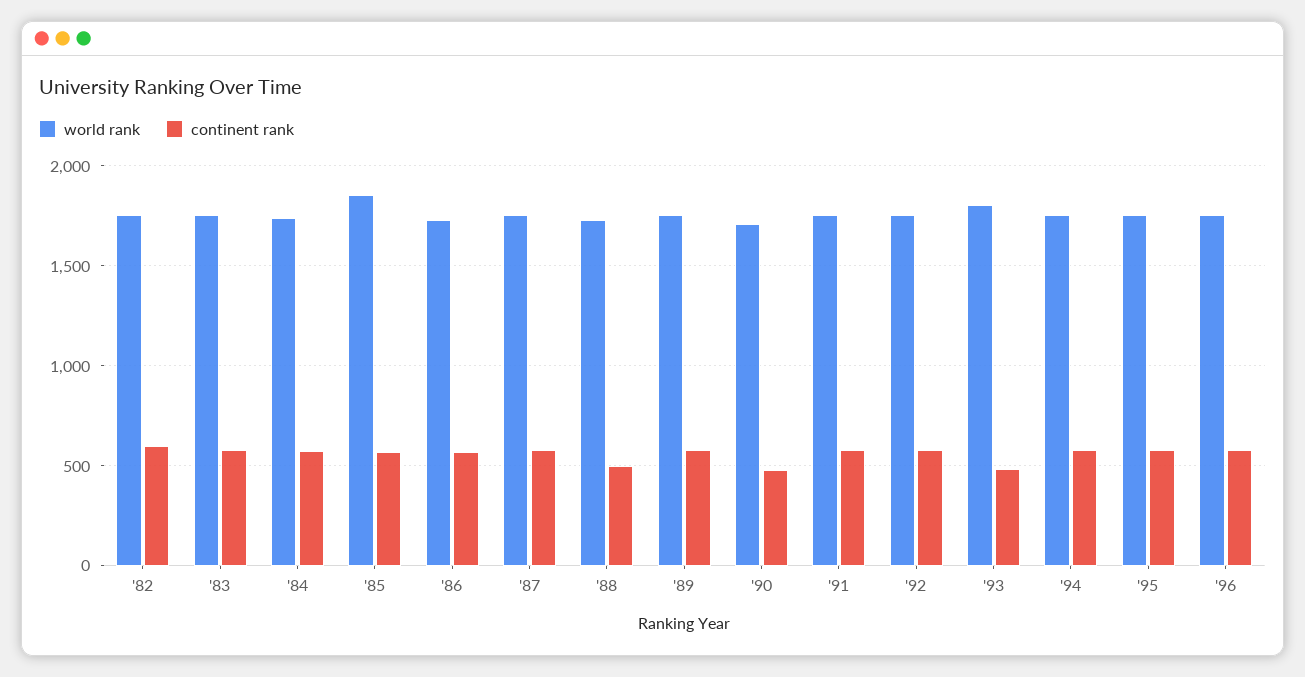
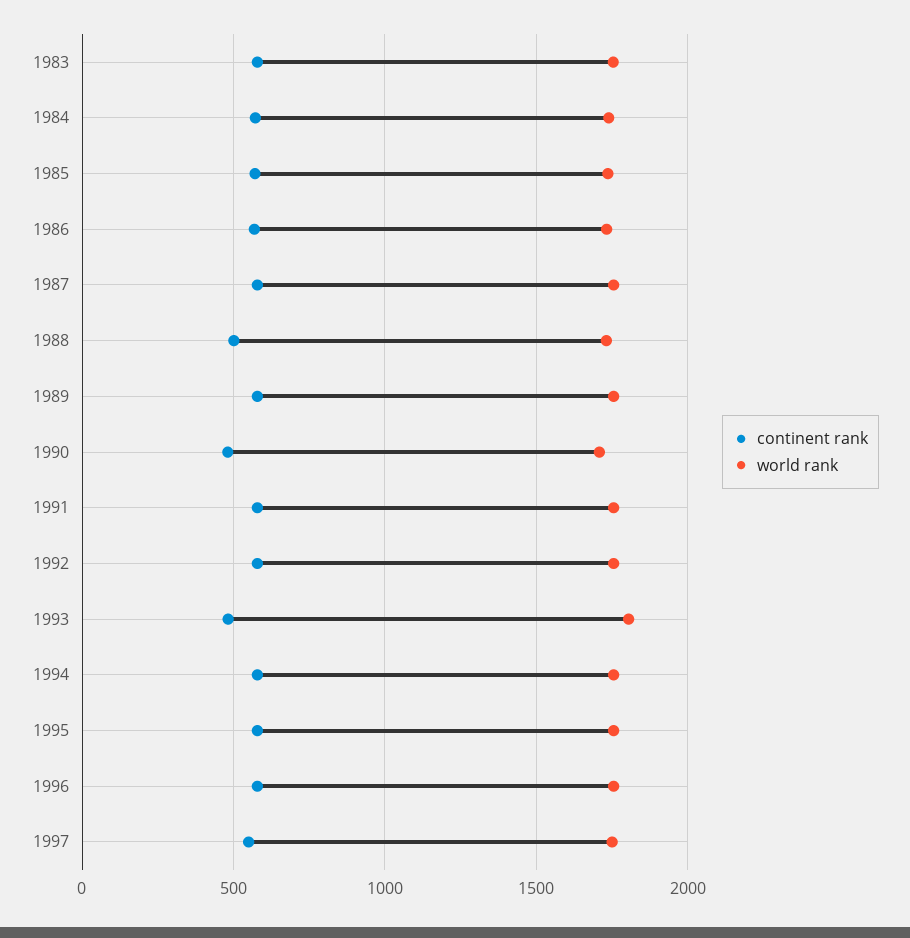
world rank, '82: 1750 -> none
continent rank, '82: 600 -> none
world rank, '85: 1850 -> 1750
continent rank, 1997: none -> 550
world rank, 1997: none -> 1750

